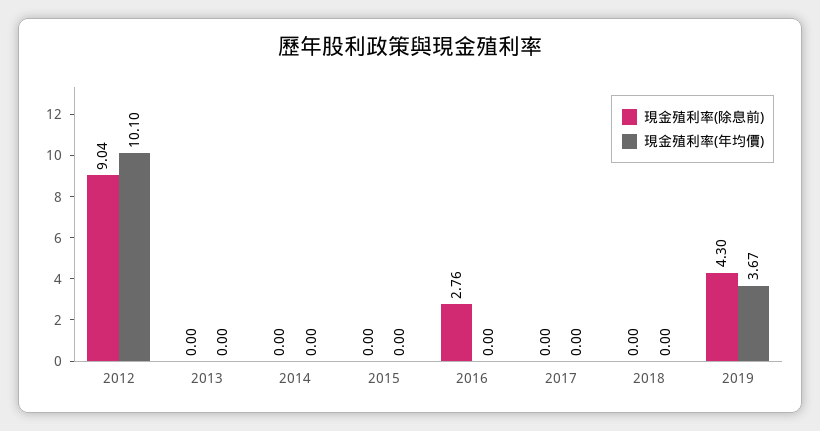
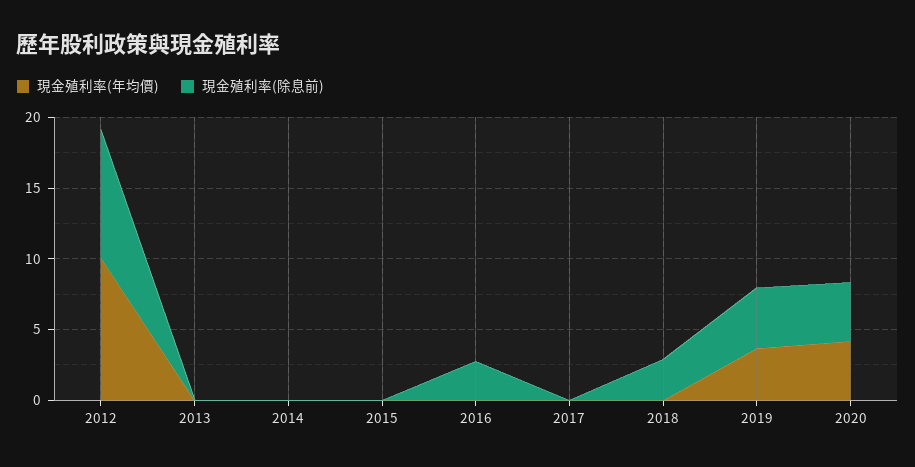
現金殖利率(除息前), 2018: 0 -> 3
現金殖利率(年均價), 2020: none -> 4
現金殖利率(除息前), 2020: none -> 4

